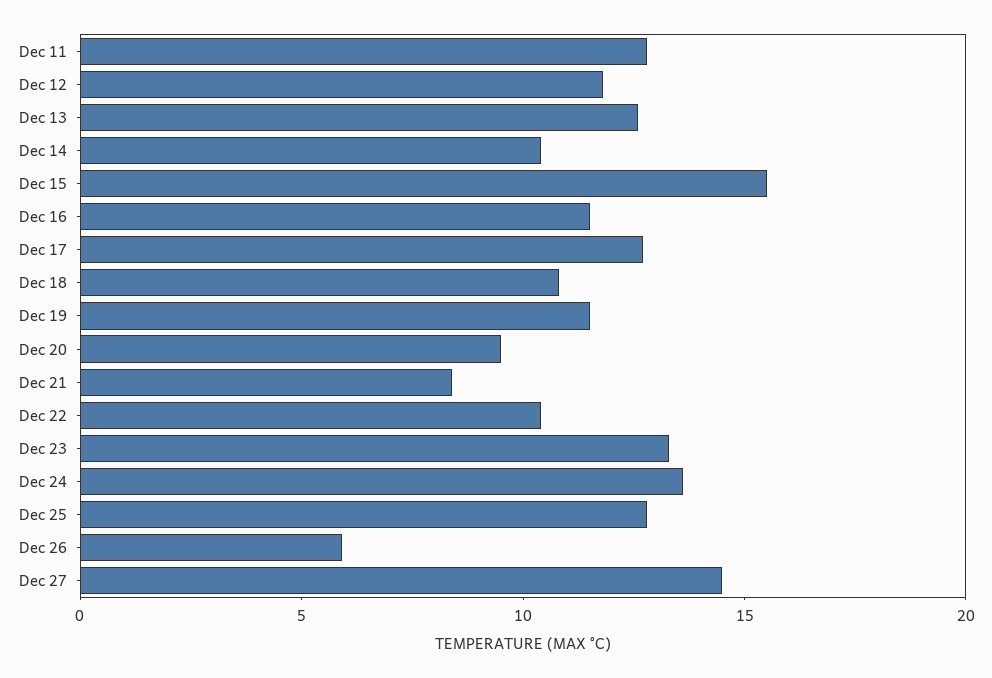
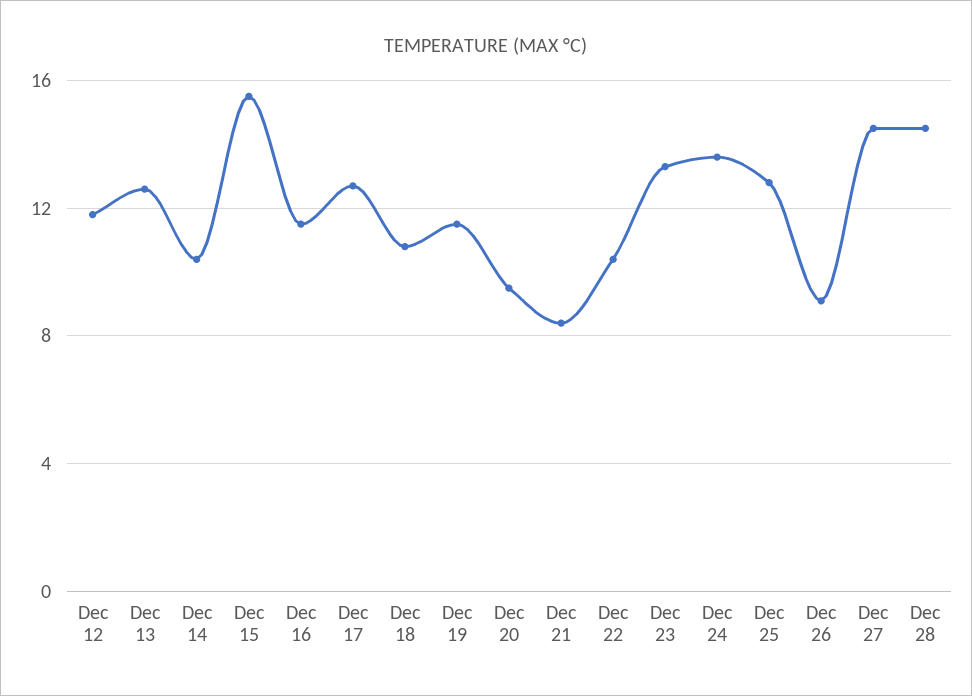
Dec 11: 13 -> none
Dec 26: 6 -> 9
Dec 28: none -> 14.5

